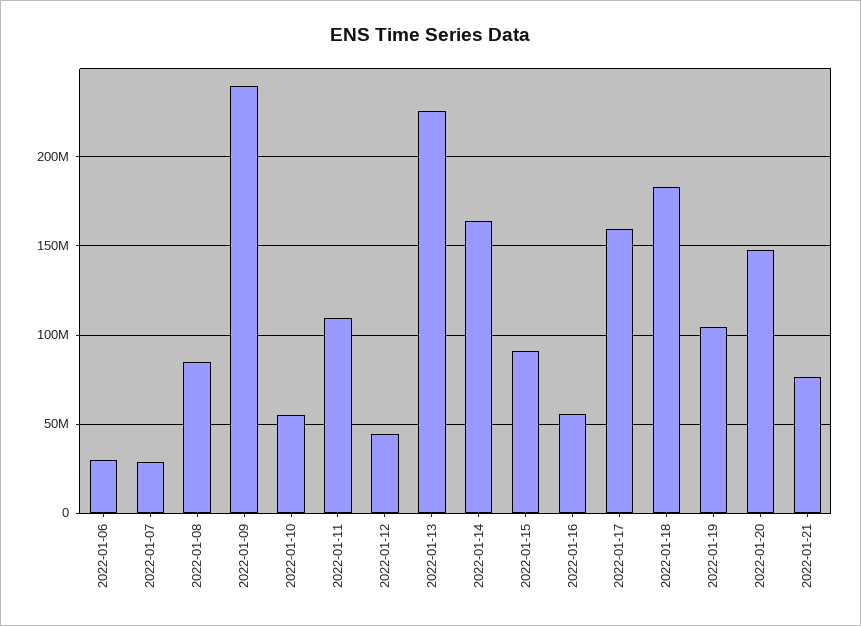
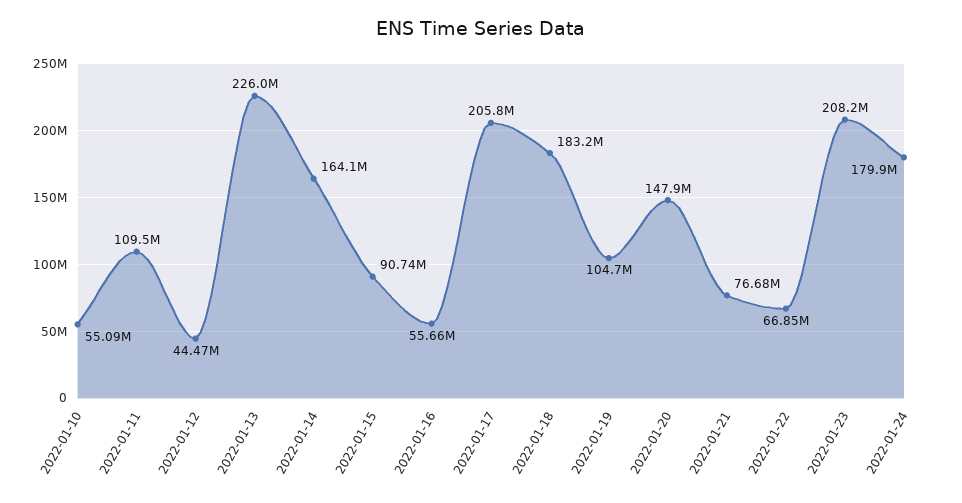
2022-01-06: 30000000 -> none
2022-01-07: 30000000 -> none
2022-01-08: 85000000 -> none
2022-01-09: 240000000 -> none
2022-01-17: 160000000 -> 205800000
2022-01-22: none -> 66850000
2022-01-23: none -> 208200000
2022-01-24: none -> 179900000

